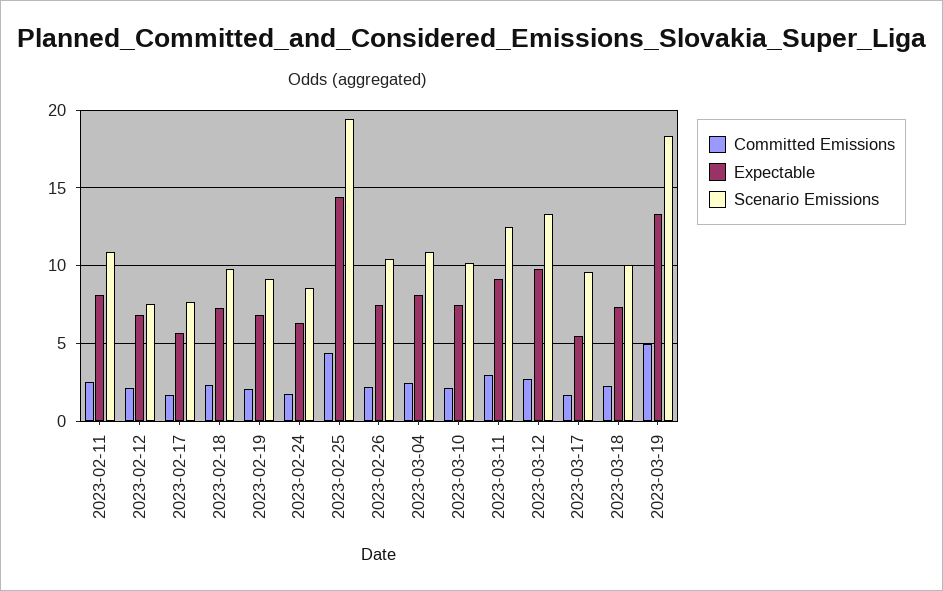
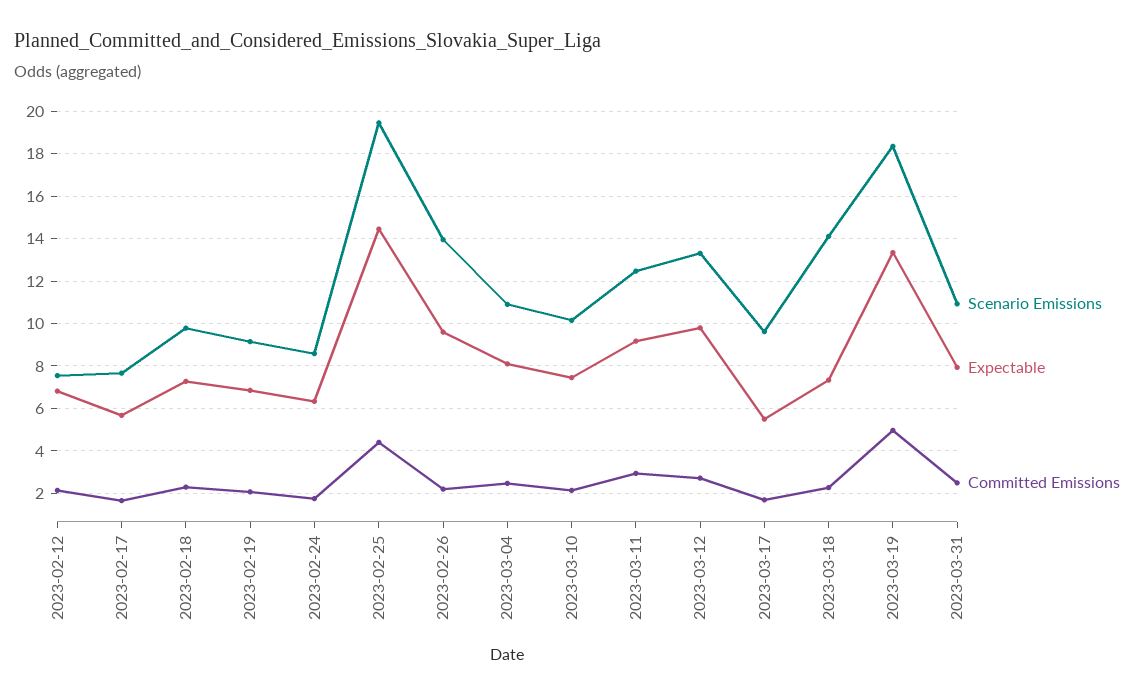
Committed Emissions, 2023-02-11: 2.5 -> none
Expectable, 2023-02-11: 8 -> none
Scenario Emissions, 2023-02-11: 11 -> none
Expectable, 2023-02-26: 7.5 -> 9.5
Scenario Emissions, 2023-02-26: 10.5 -> 14
Scenario Emissions, 2023-03-18: 10 -> 14
Scenario Emissions, 2023-03-31: none -> 11
Expectable, 2023-03-31: none -> 8
Committed Emissions, 2023-03-31: none -> 2.5

